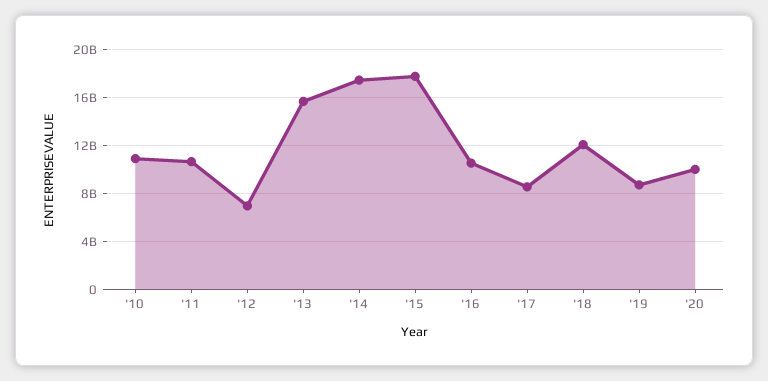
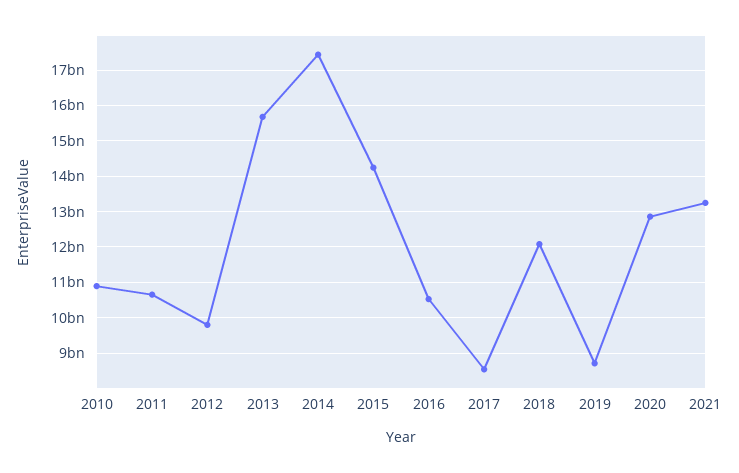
'12: 7000000000 -> 9800000000
'15: 18000000000 -> 14200000000
'20: 10000000000 -> 12800000000
2021: none -> 13200000000

